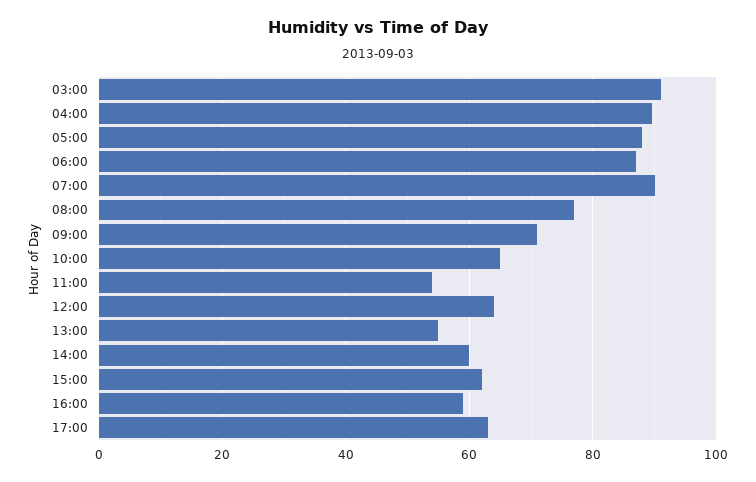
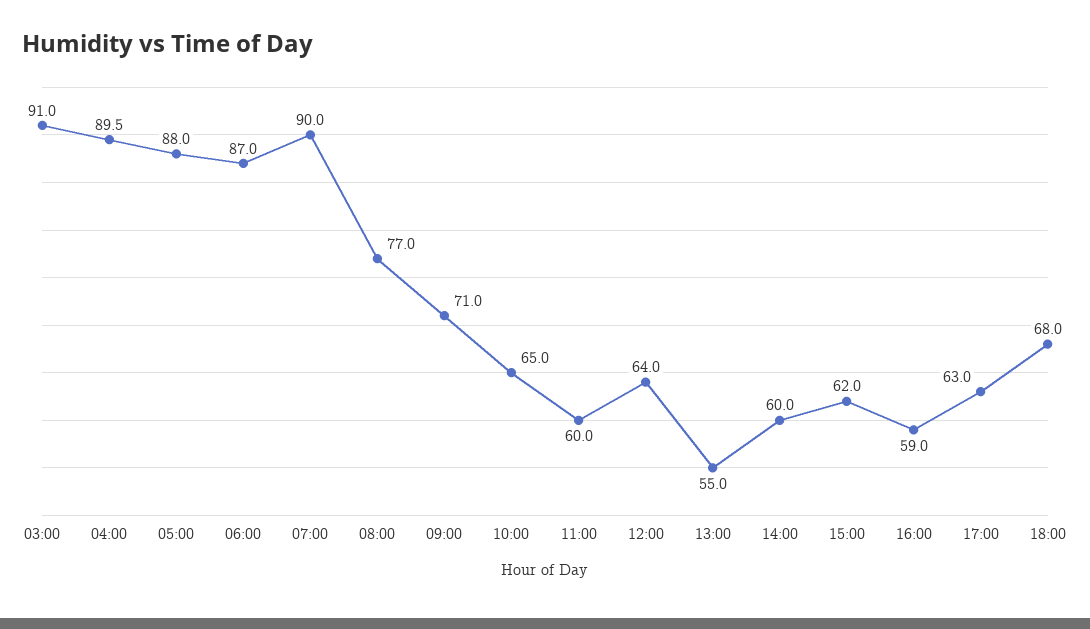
11:00: 54 -> 60
18:00: none -> 68

